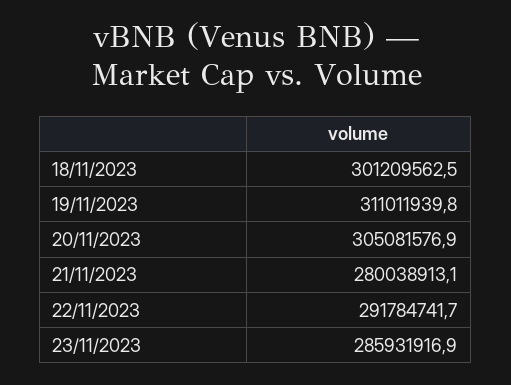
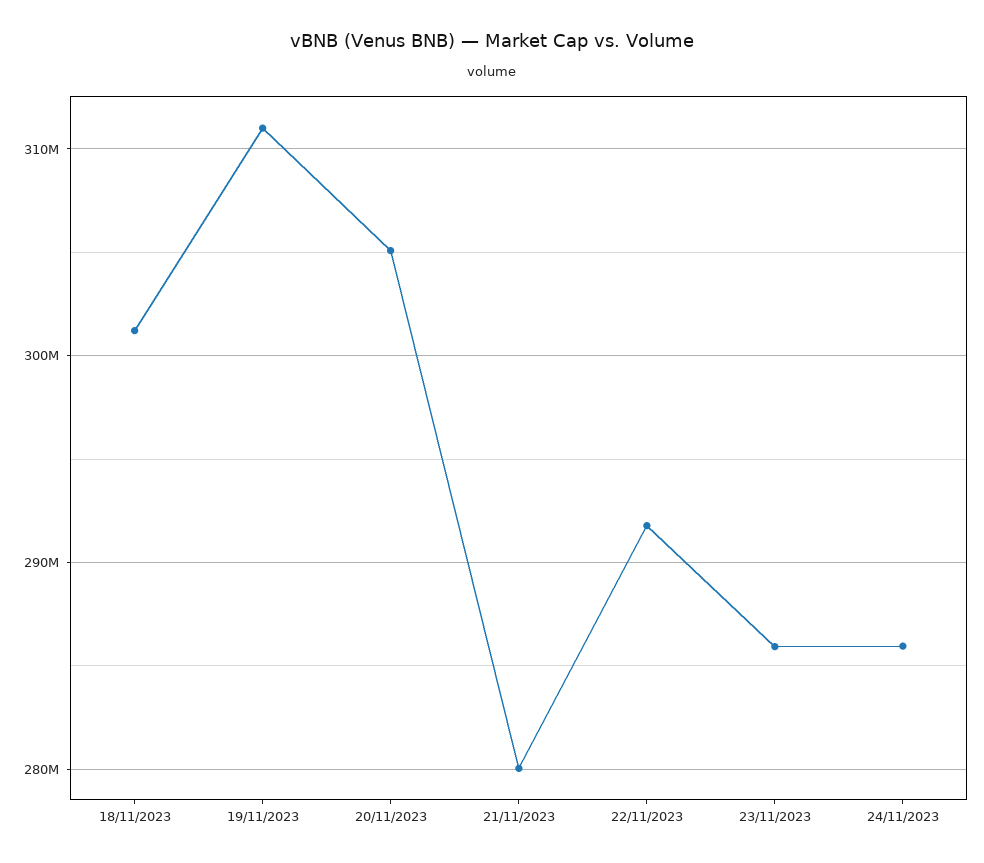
24/11/2023: none -> 286000000

